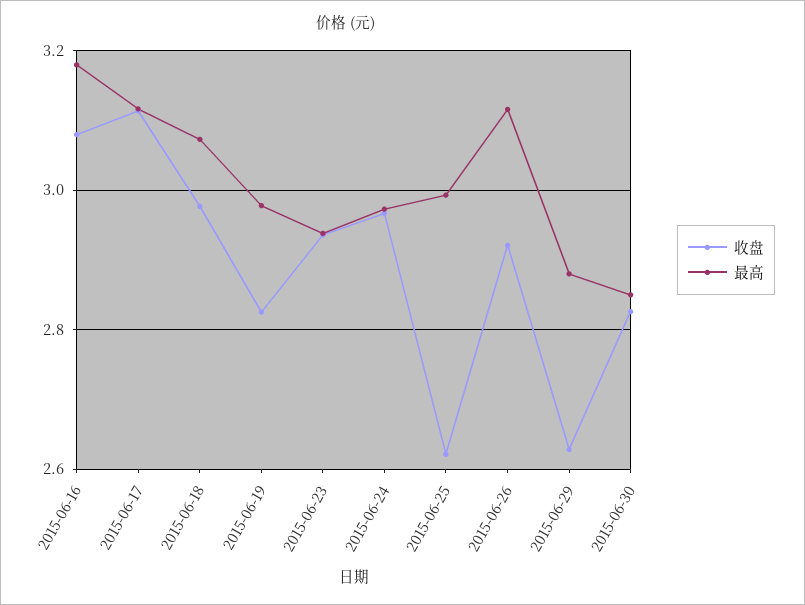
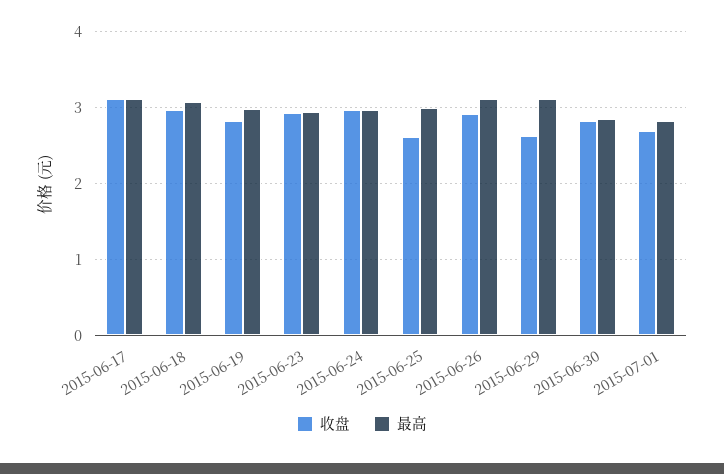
收盘, 2015-06-16: 3.08 -> none
最高, 2015-06-16: 3.18 -> none
最高, 2015-06-29: 2.88 -> 3.1
收盘, 2015-07-01: none -> 2.7
最高, 2015-07-01: none -> 2.8

